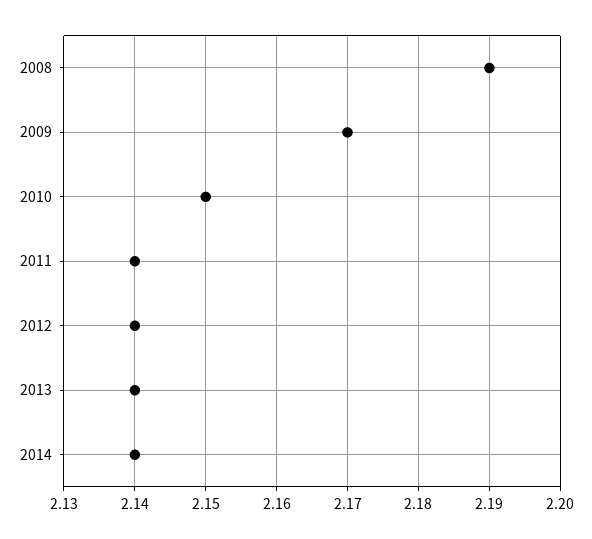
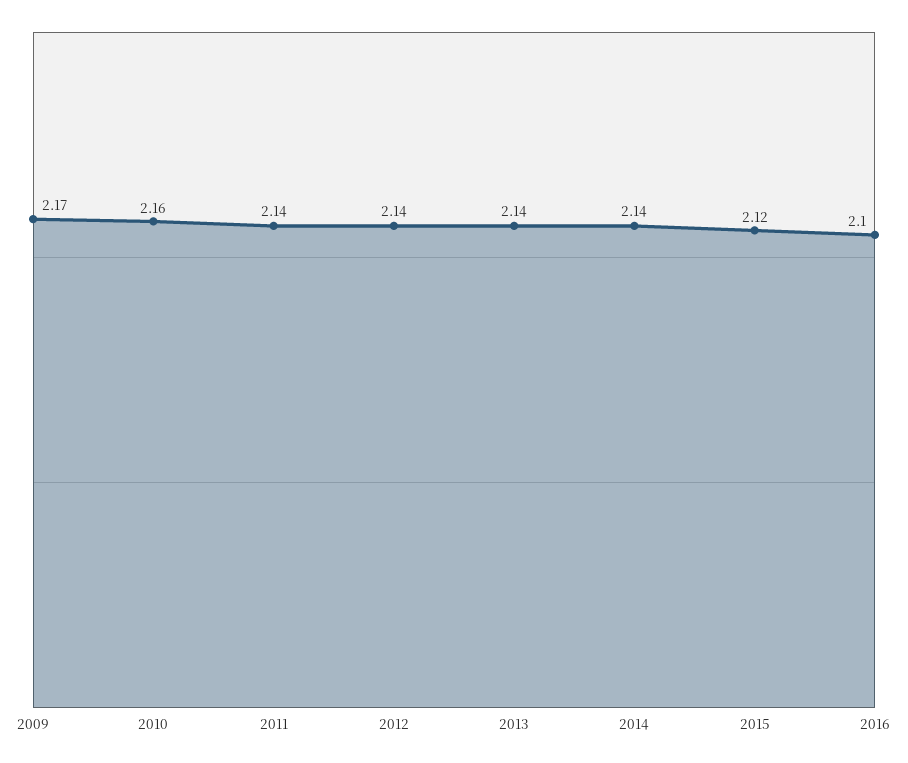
2008: 2.19 -> none
2010: 2.15 -> 2.16
2015: none -> 2.12
2016: none -> 2.1

